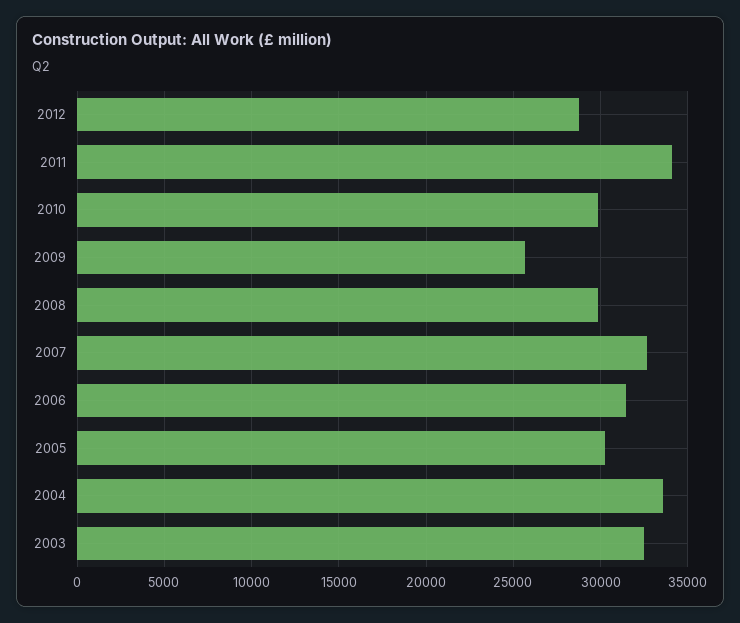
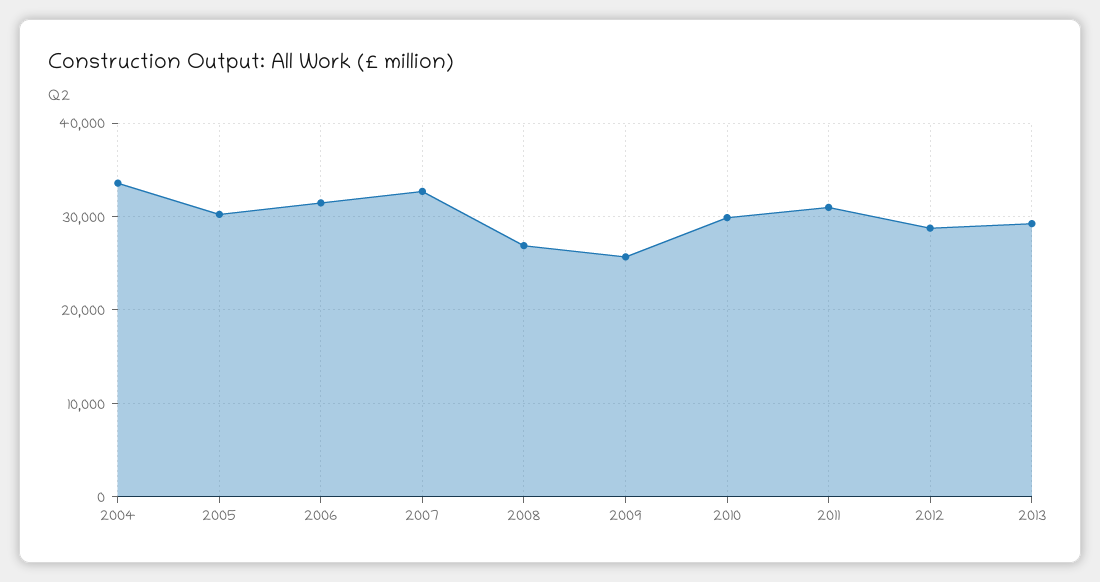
2011: 34000 -> 31000
2008: 30000 -> 27000
2003: 32500 -> none
2013: none -> 29000

